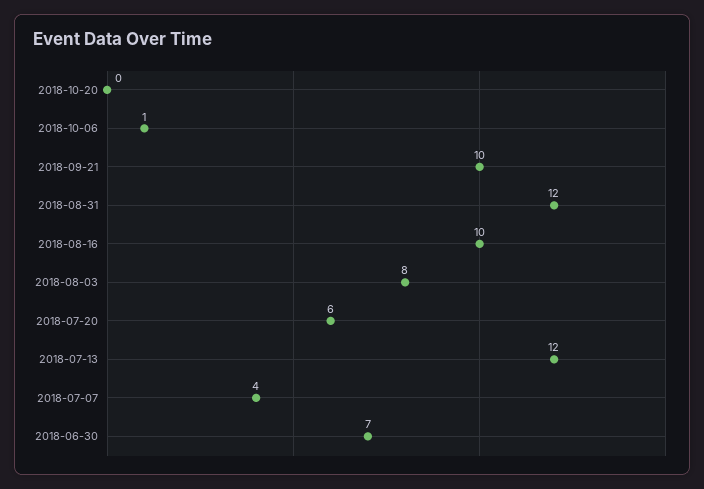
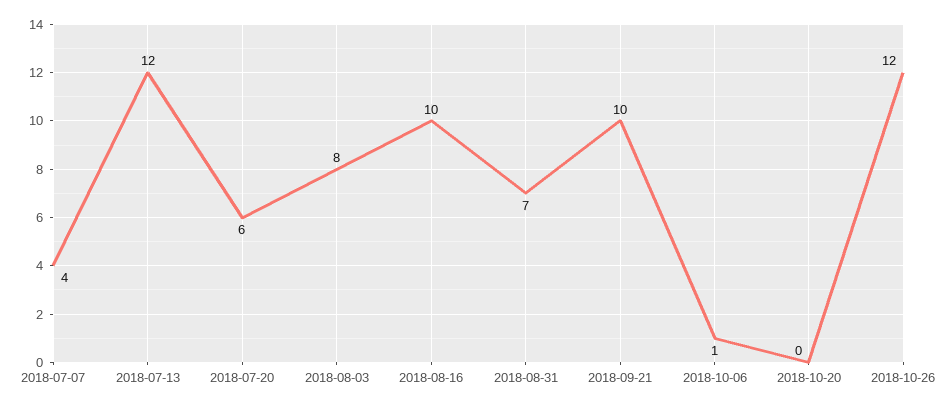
2018-08-31: 12 -> 7
2018-06-30: 7 -> none
2018-10-26: none -> 12

